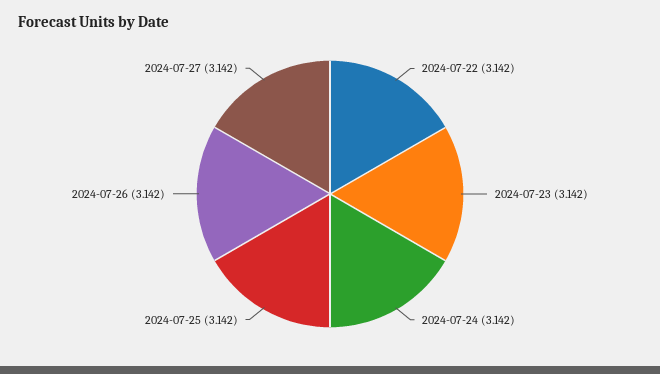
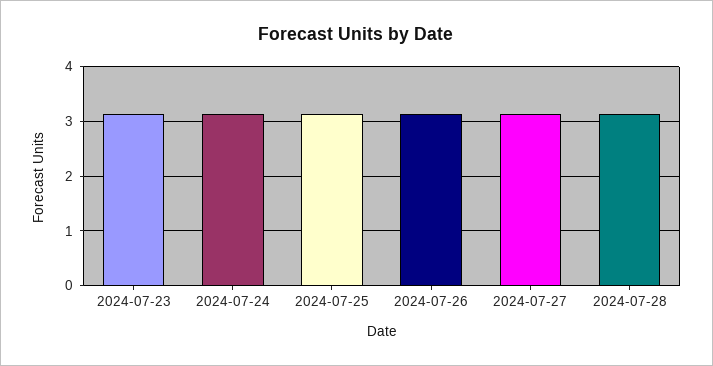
2024-07-22: 3.142 -> none
2024-07-28: none -> 3.2

